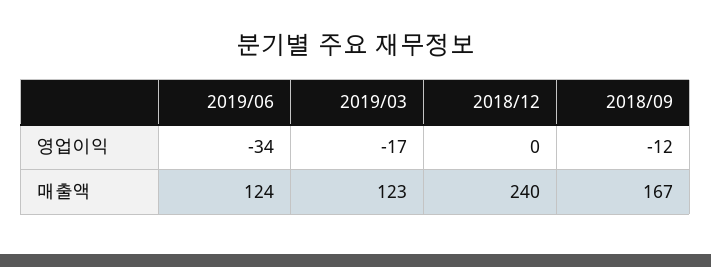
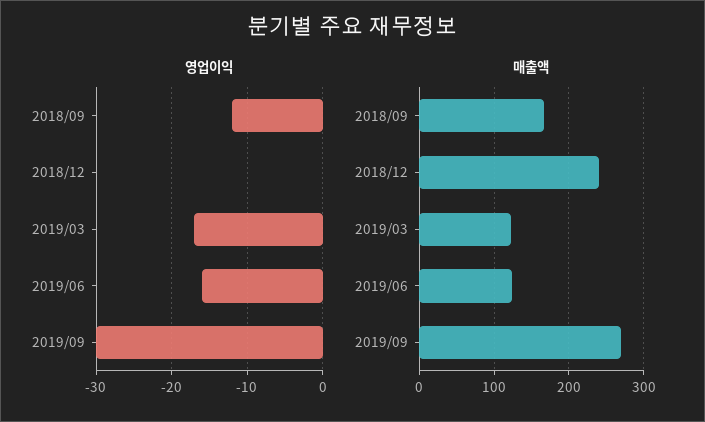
영업이익, 2019/06: -34 -> -16
영업이익, 2019/09: none -> -30
매출액, 2019/09: none -> 270

